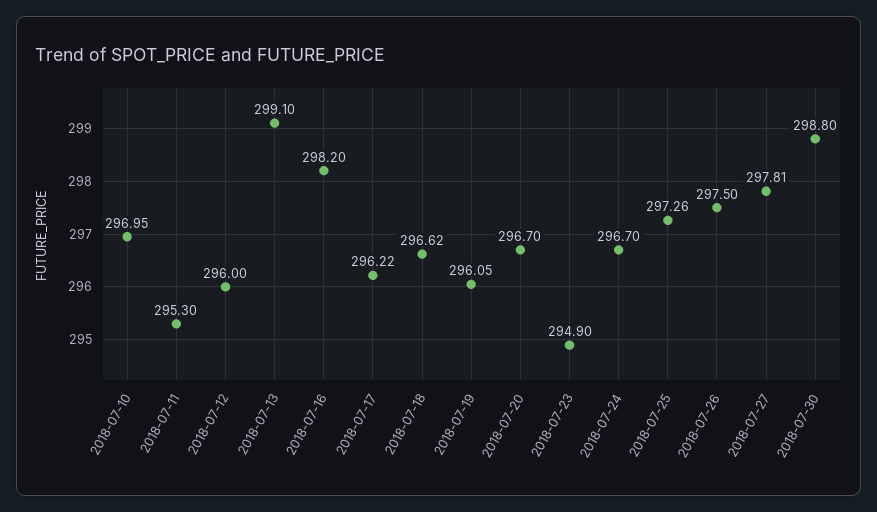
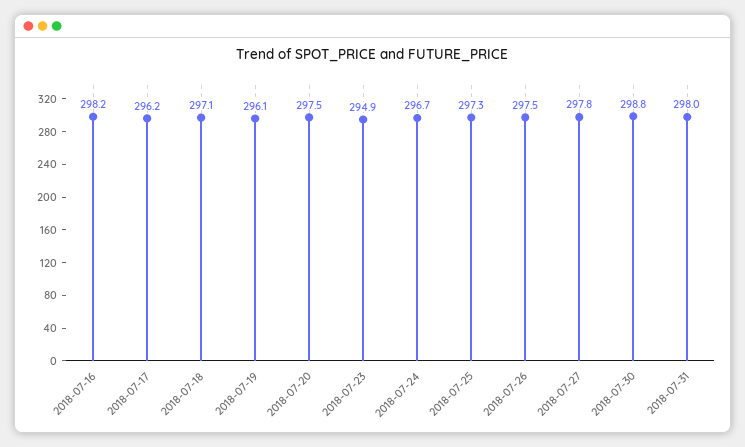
2018-07-10: 296.95 -> none
2018-07-11: 295.3 -> none
2018-07-12: 296 -> none
2018-07-13: 299.1 -> none
2018-07-18: 296.62 -> 297.1
2018-07-20: 296.7 -> 297.5
2018-07-31: none -> 298

